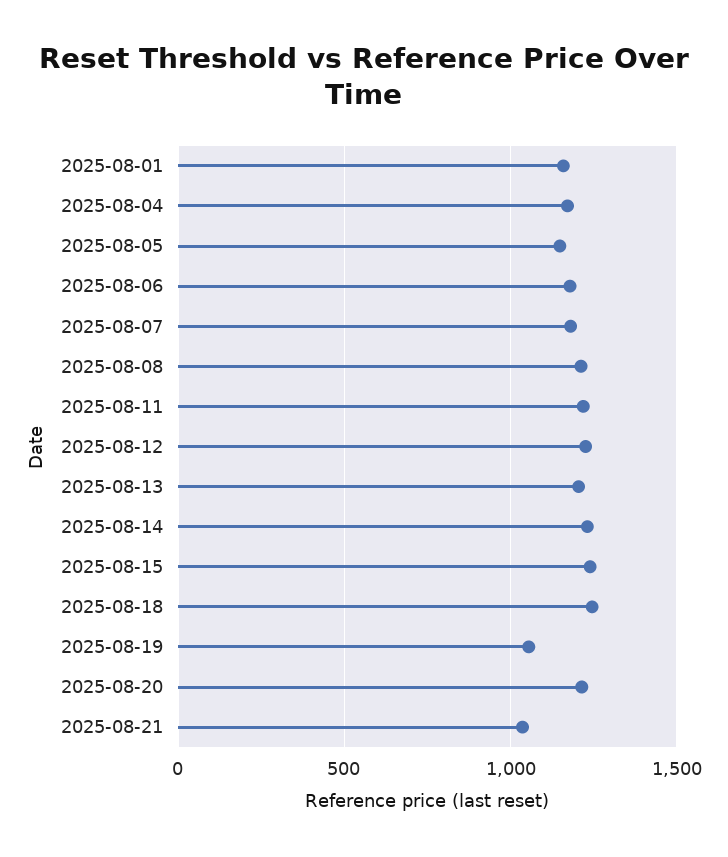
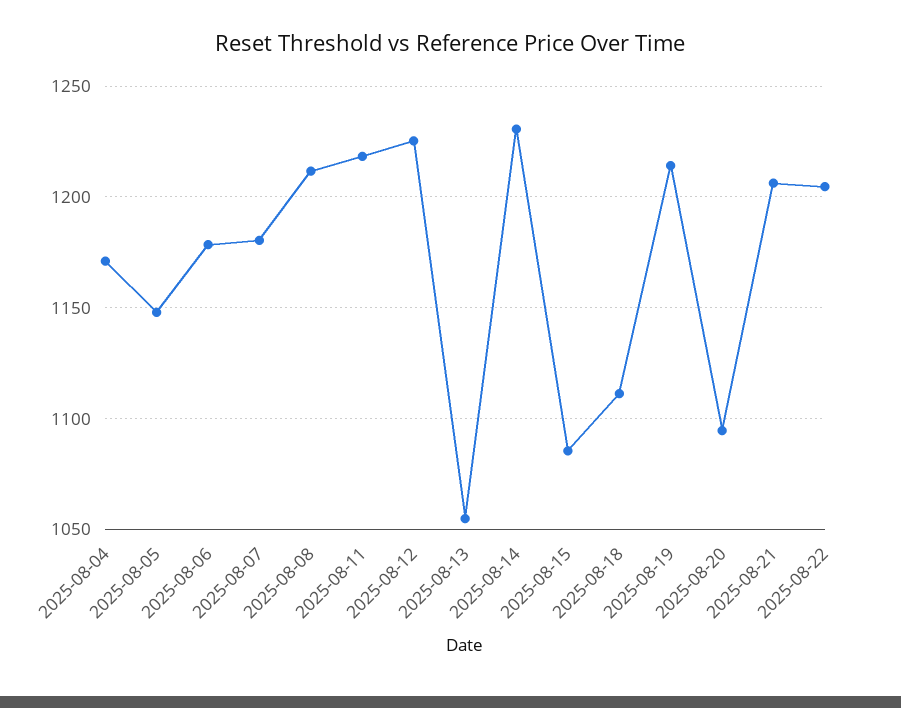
2025-08-01: 1150 -> none
2025-08-13: 1200 -> 1055
2025-08-15: 1250 -> 1085
2025-08-18: 1250 -> 1110
2025-08-19: 1050 -> 1215
2025-08-20: 1200 -> 1095
2025-08-21: 1050 -> 1205
2025-08-22: none -> 1205

